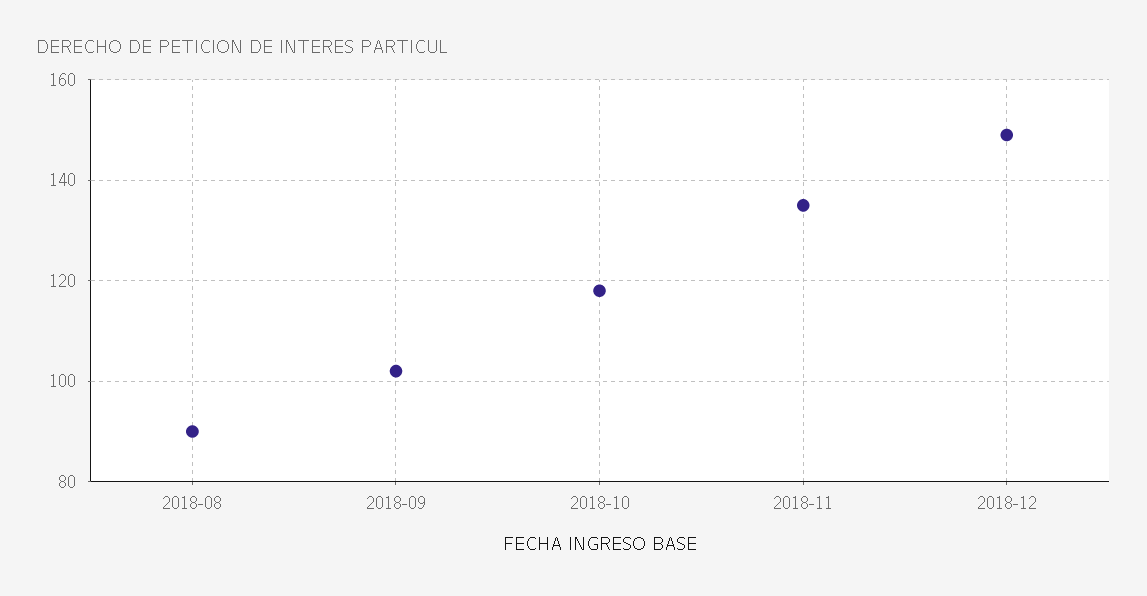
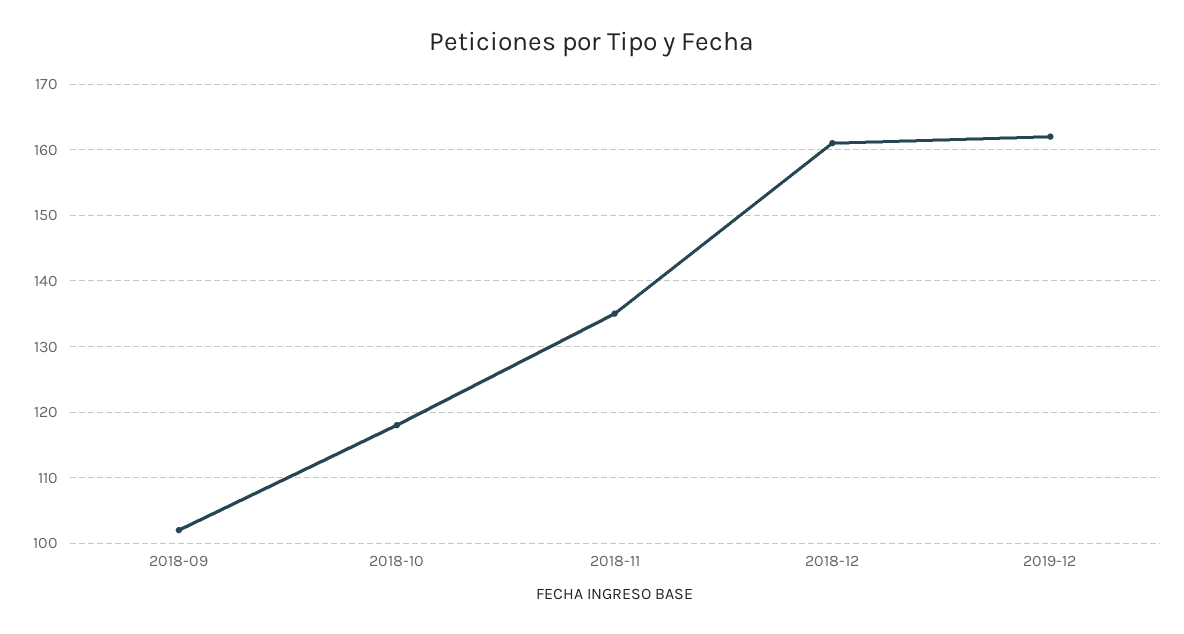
2018-08: 90 -> none
2018-12: 150 -> 161
2019-12: none -> 162

